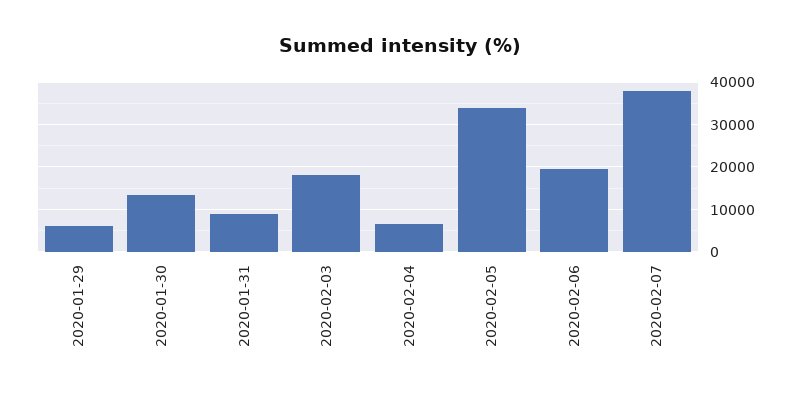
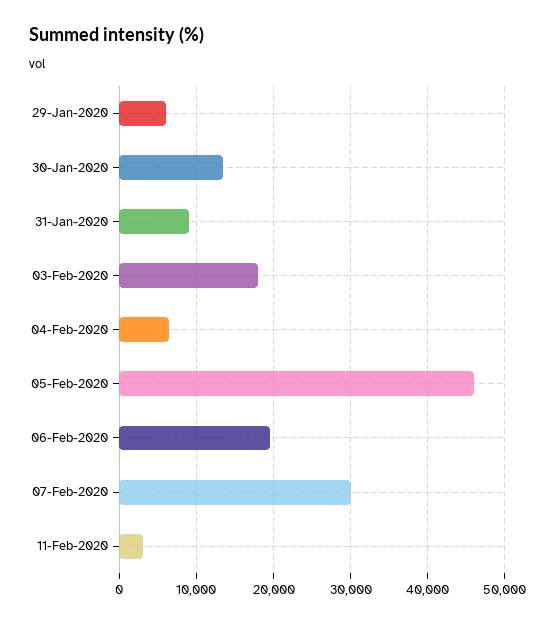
2020-02-05: 34000 -> 46000
2020-02-07: 38000 -> 30000
11-Feb-2020: none -> 3000

